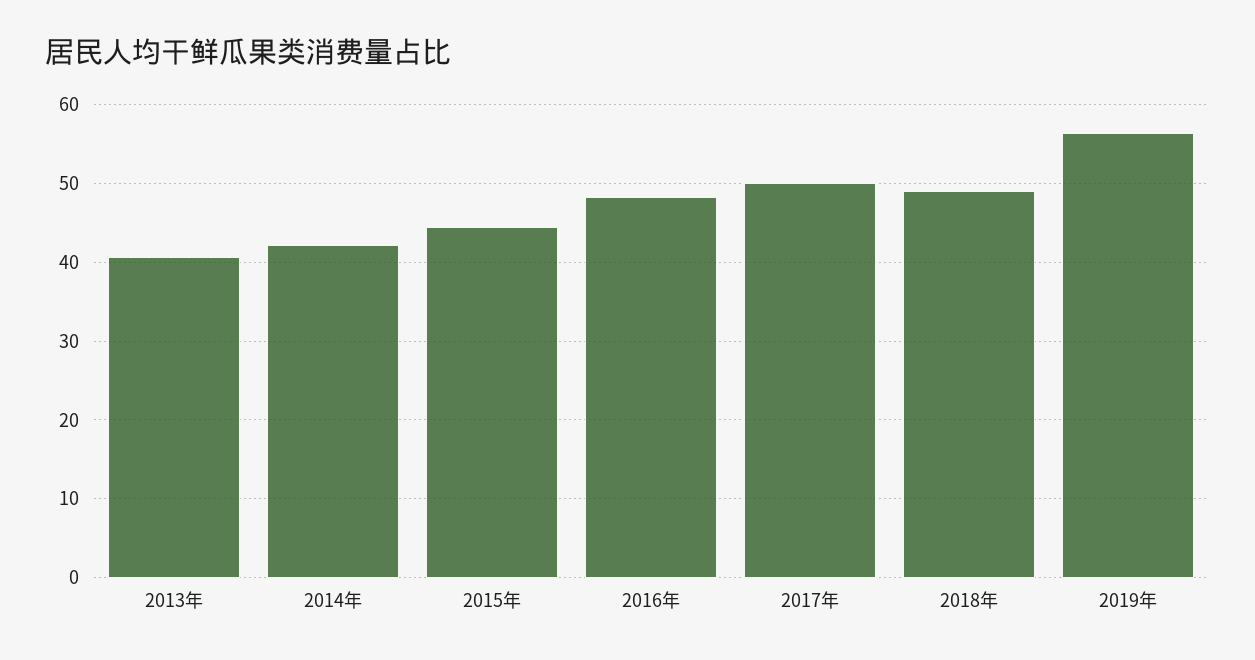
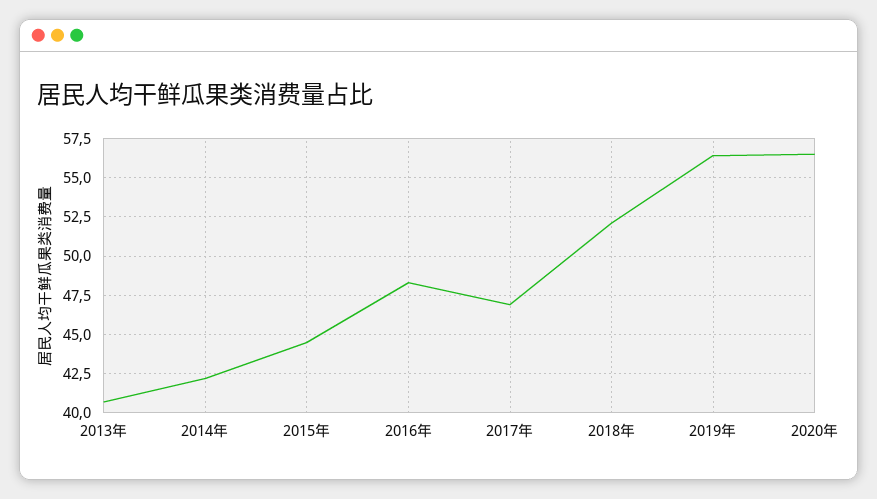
2017年: 50 -> 47
2018年: 49 -> 52
2020年: none -> 56.5

